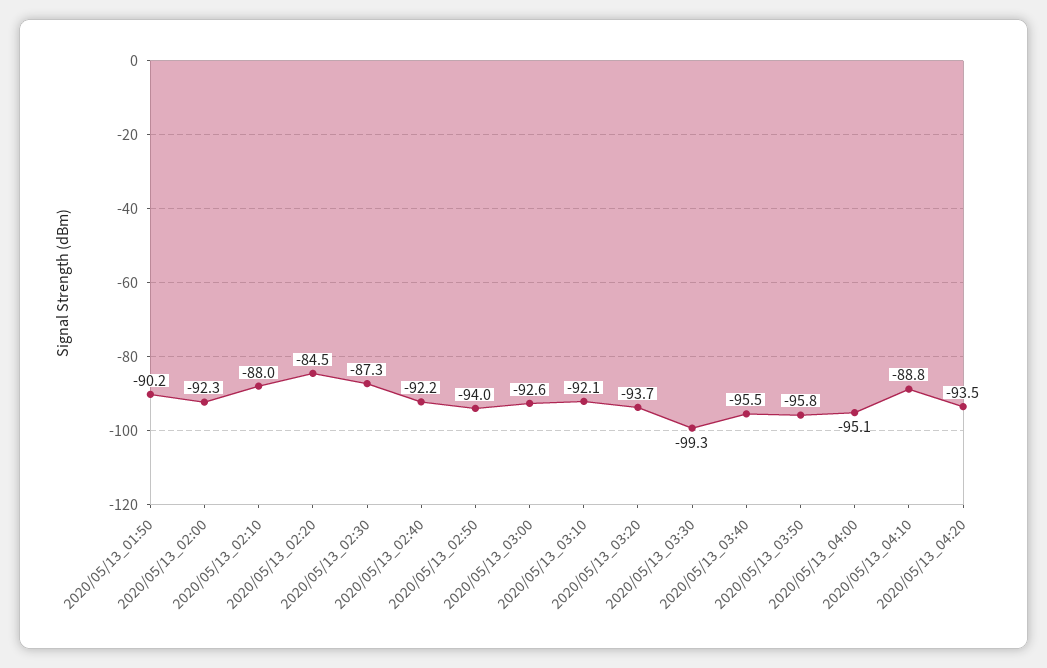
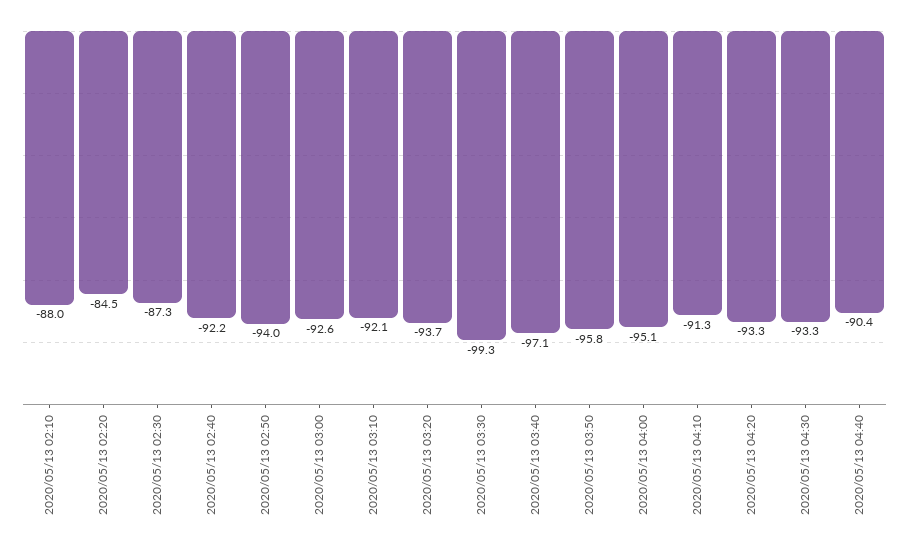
2020/05/13_01:50: -90.2 -> none
2020/05/13_02:00: -92.3 -> none
2020/05/13_03:40: -95.5 -> -97.1
2020/05/13_04:10: -88.8 -> -91.3
2020/05/13_04:20: -93.5 -> -93.3
2020/05/13 04:30: none -> -93.3
2020/05/13 04:40: none -> -90.4

